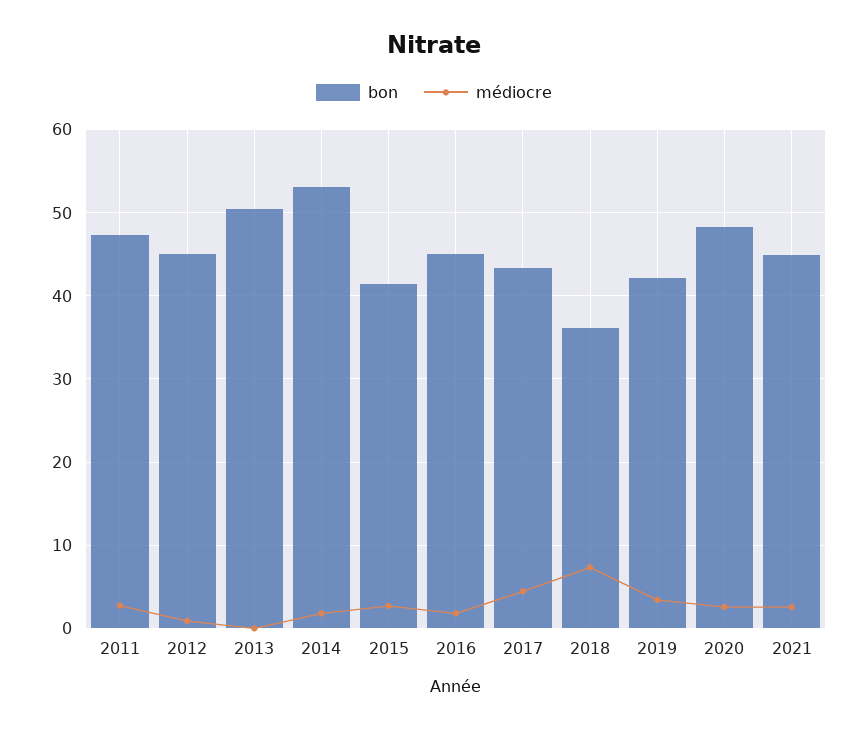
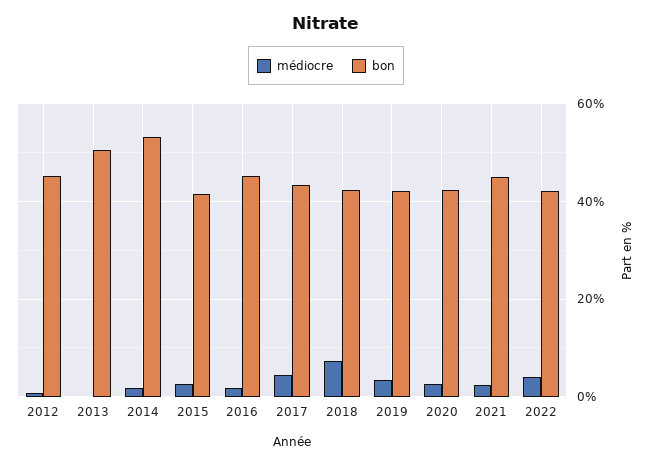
bon, 2011: 47 -> none
médiocre, 2011: 3 -> none
bon, 2018: 36 -> 42
bon, 2020: 48 -> 42
médiocre, 2022: none -> 4
bon, 2022: none -> 42

